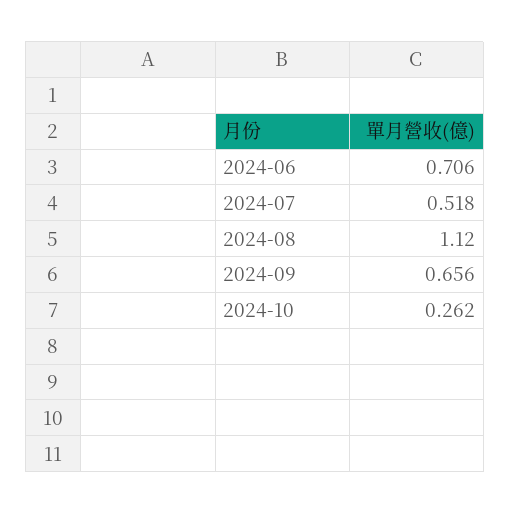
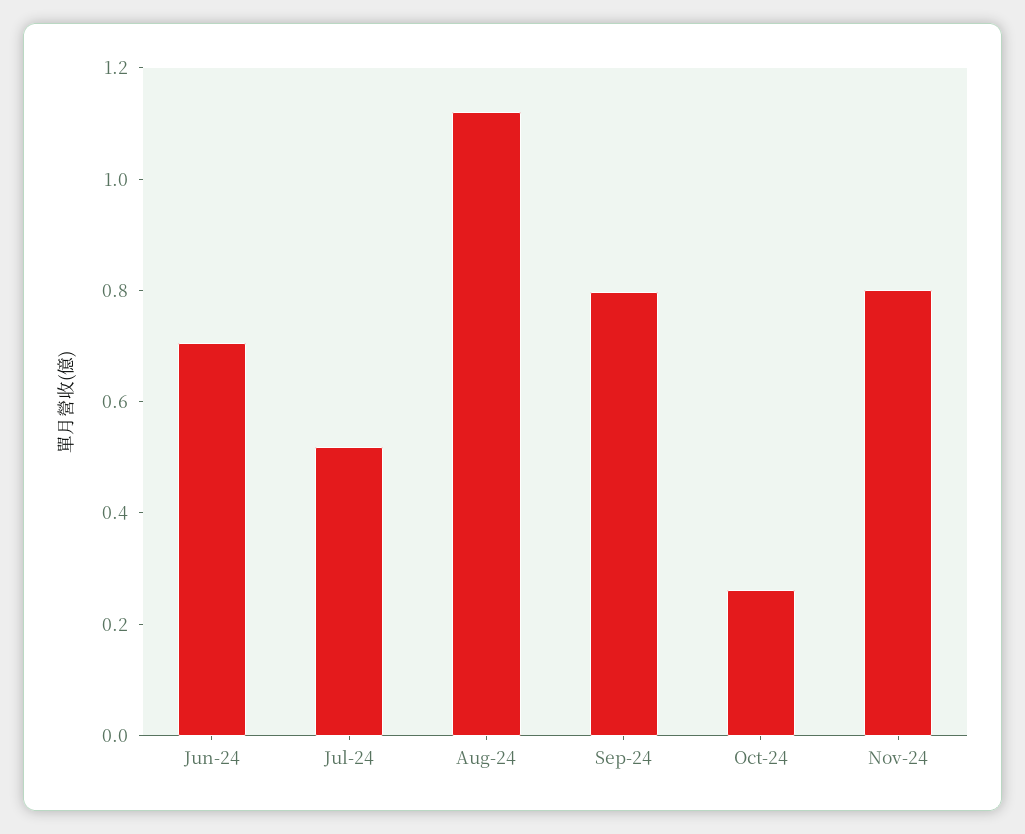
2024-09: 0.656 -> 0.8
Nov-24: none -> 0.8

